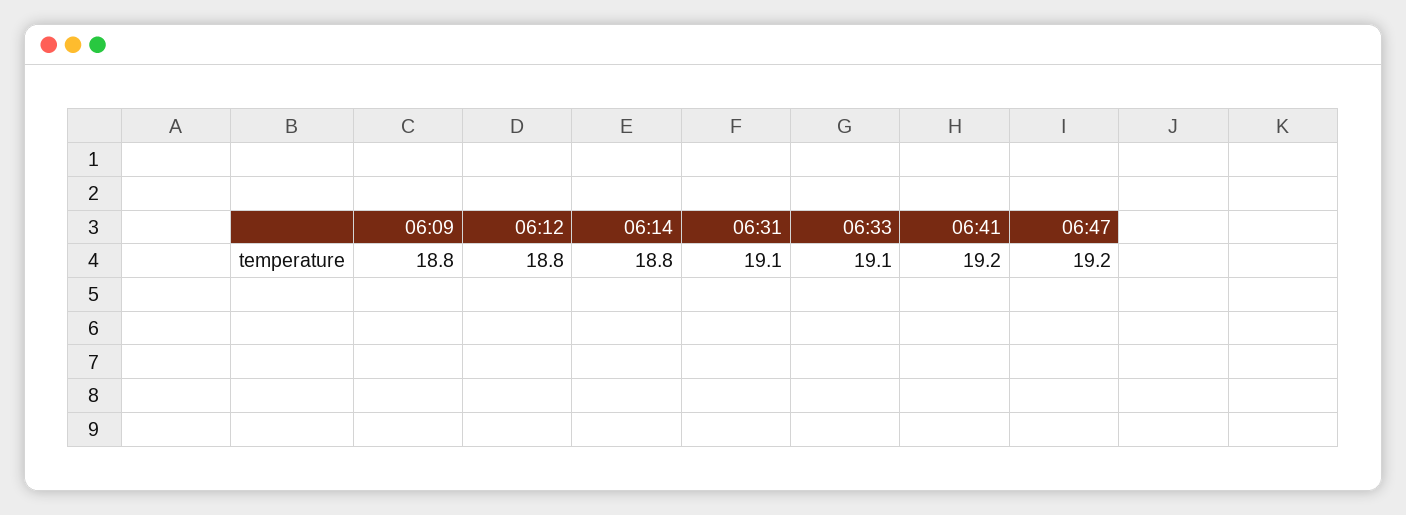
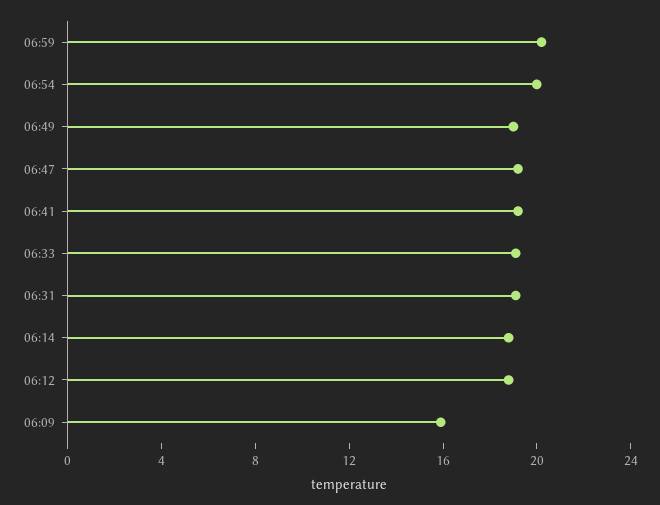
06:09: 18.8 -> 16
06:59: none -> 20
06:54: none -> 20
06:49: none -> 19

